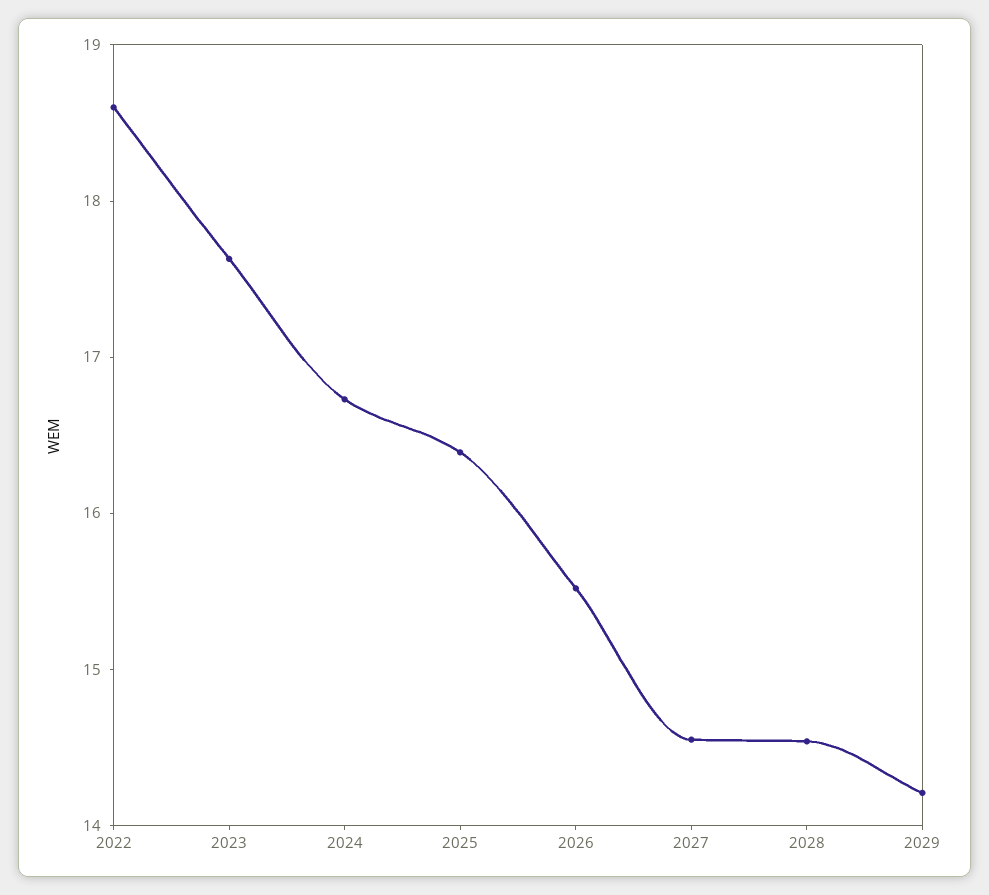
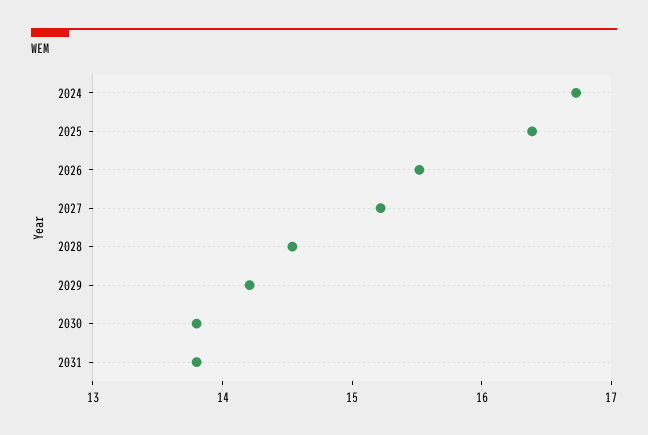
2022: 18.6 -> none
2023: 17.6 -> none
2027: 14.6 -> 15.2
2030: none -> 13.8
2031: none -> 13.8

